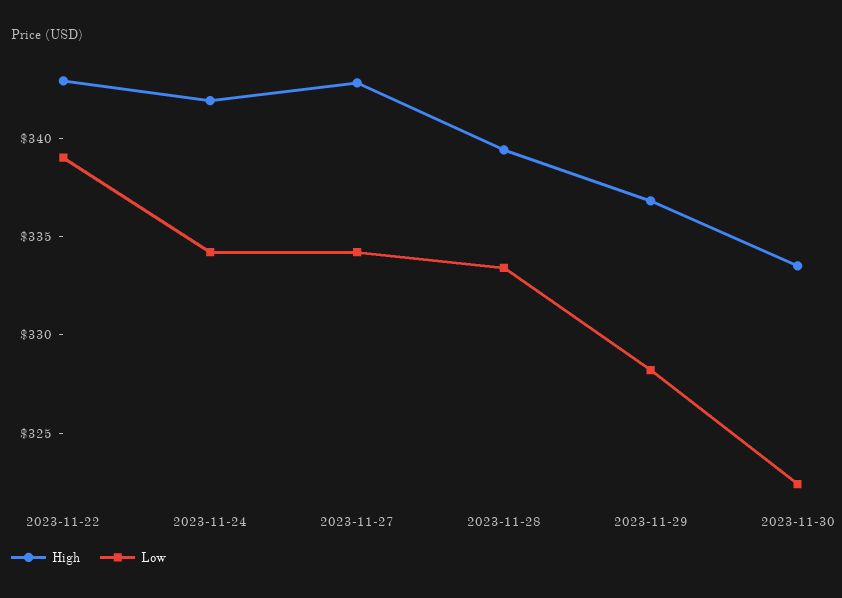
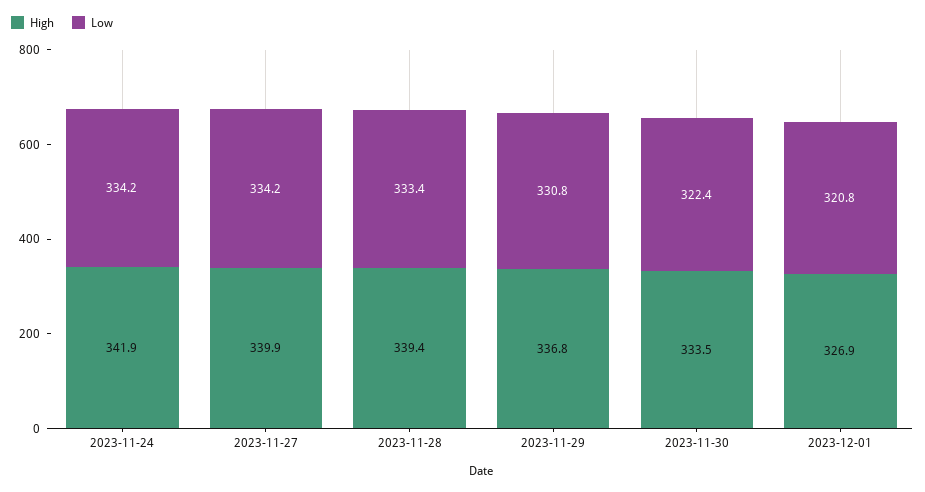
High, 2023-11-22: 343 -> none
Low, 2023-11-22: 339 -> none
High, 2023-11-27: 343 -> 339.9
Low, 2023-11-29: 328 -> 330.8
High, 2023-12-01: none -> 326.9
Low, 2023-12-01: none -> 320.8

